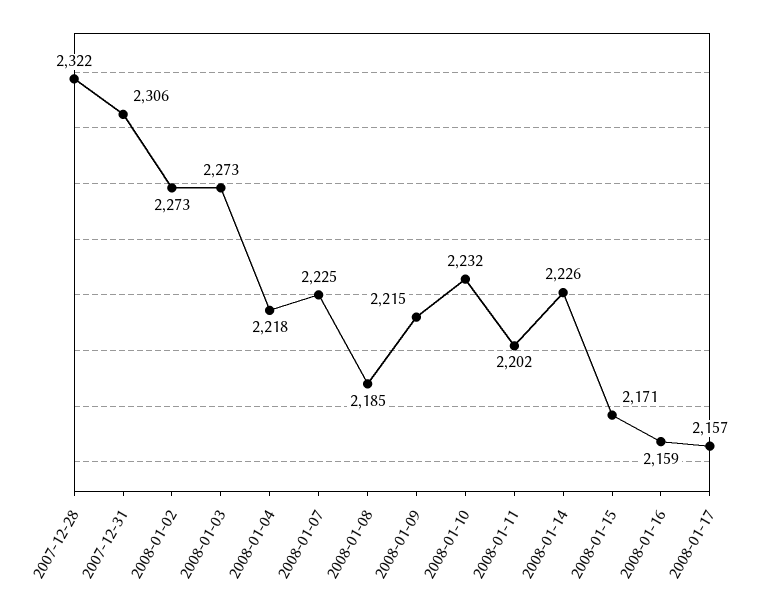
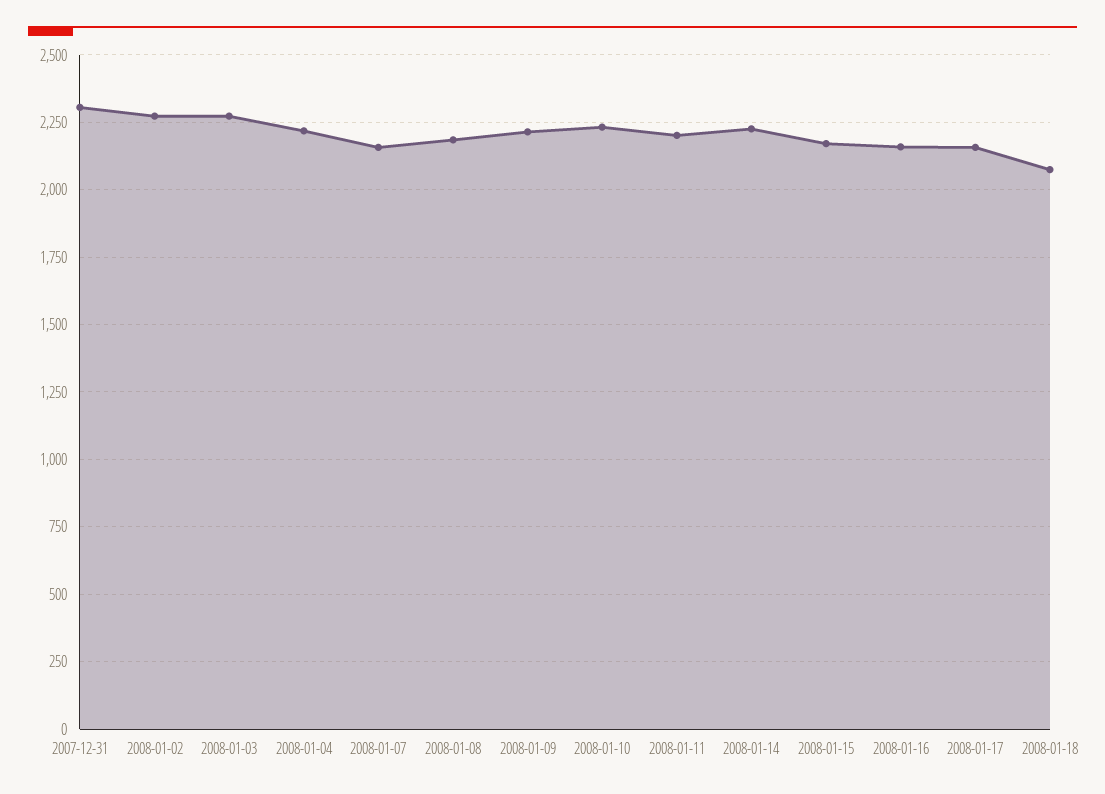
2007-12-28: 2322 -> none
2008-01-07: 2225 -> 2150
2008-01-18: none -> 2075

